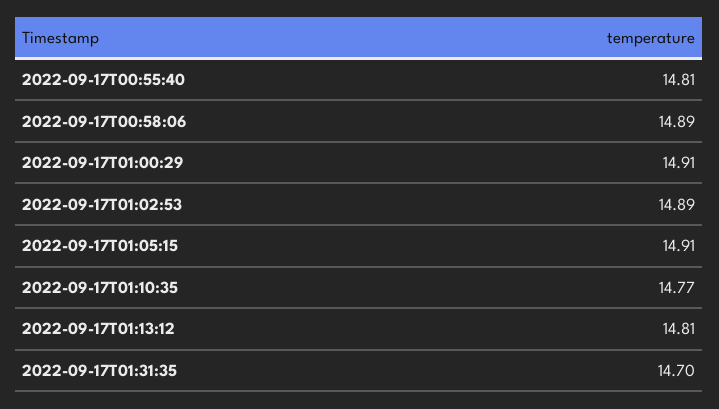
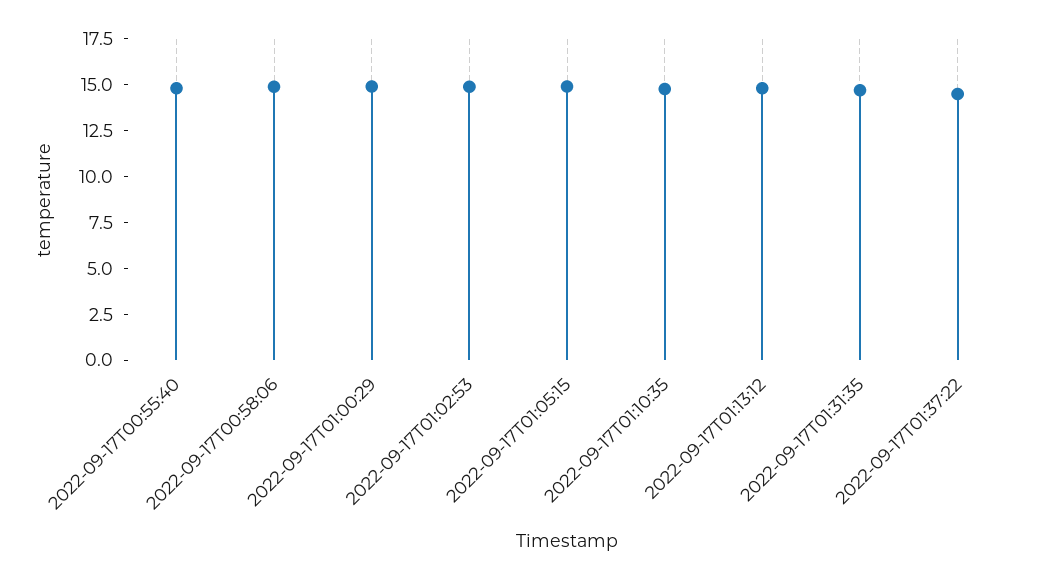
2022-09-17T01:37:22: none -> 14.5

